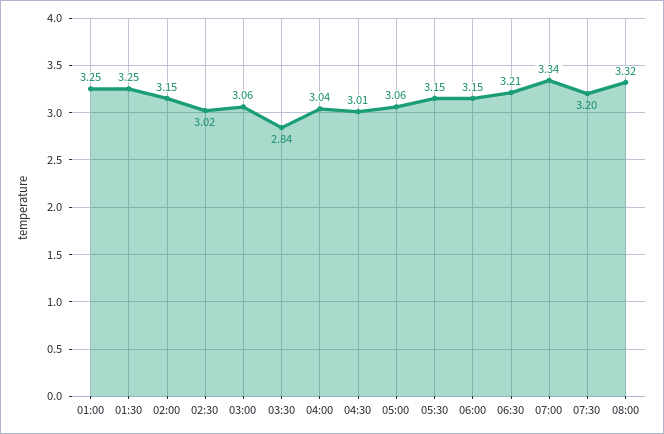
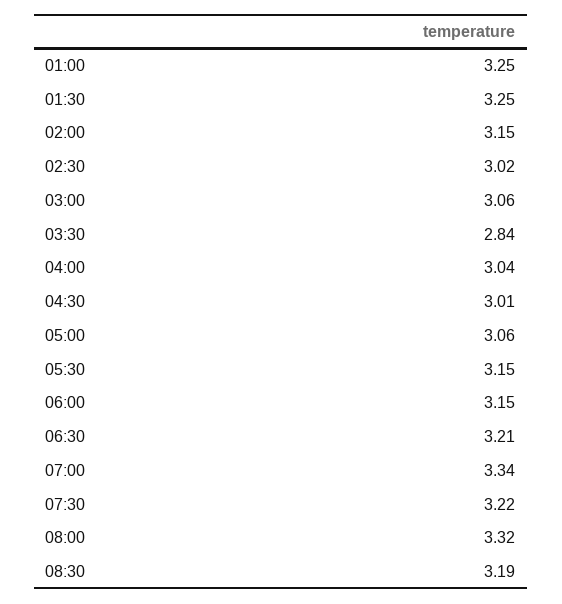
07:30: 3.2 -> 3.22
08:30: none -> 3.19

